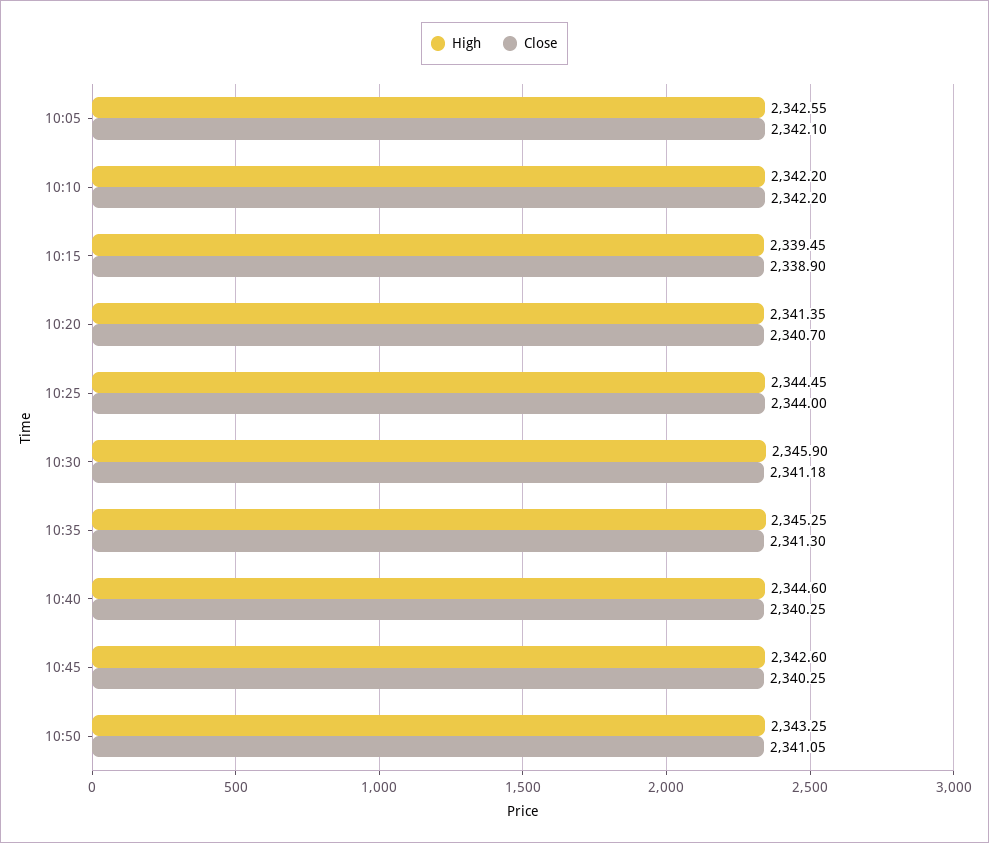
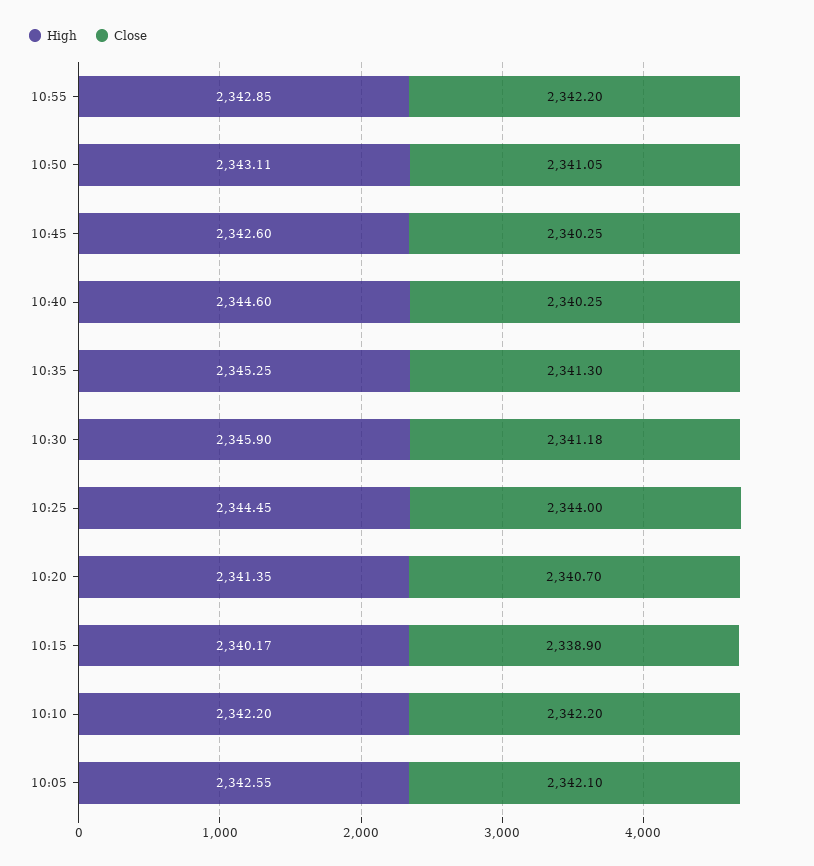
High, 10:15: 2339.45 -> 2340.17
High, 10:50: 2343.25 -> 2343.11
High, 10:55: none -> 2342.85
Close, 10:55: none -> 2342.2

